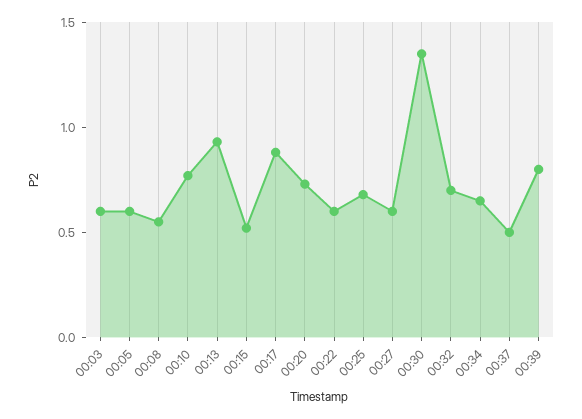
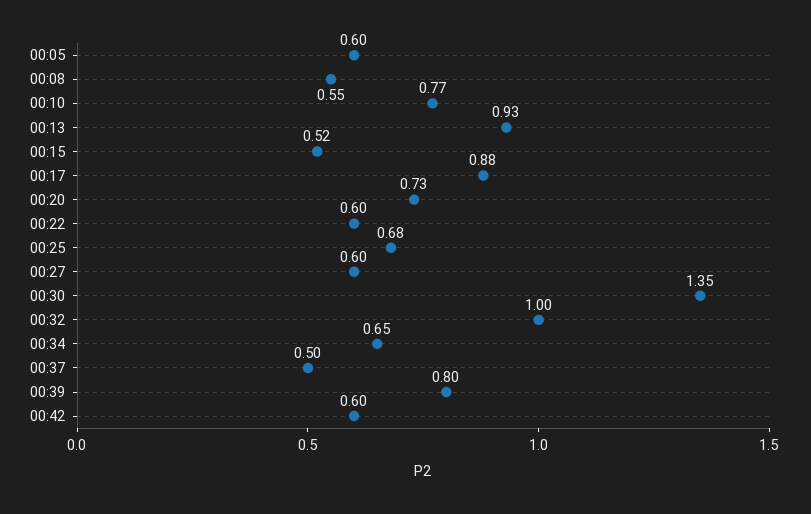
00:03: 0.6 -> none
00:32: 0.7 -> 1
00:42: none -> 0.6

